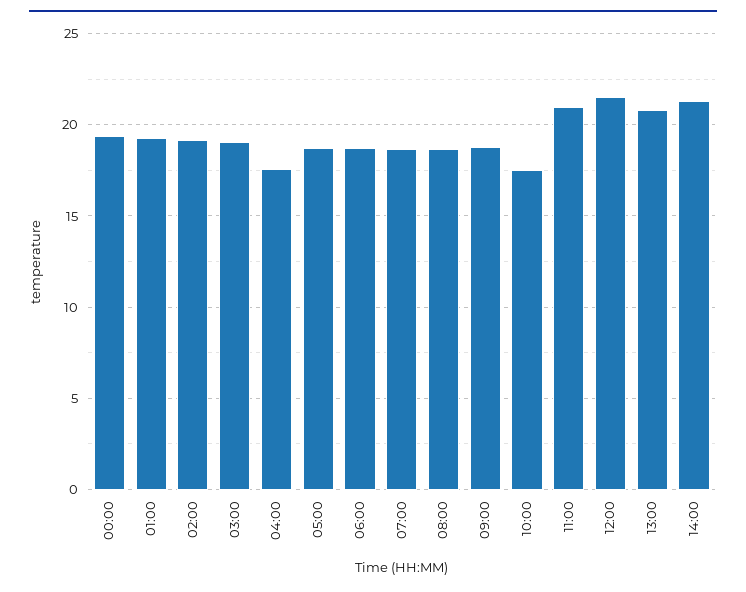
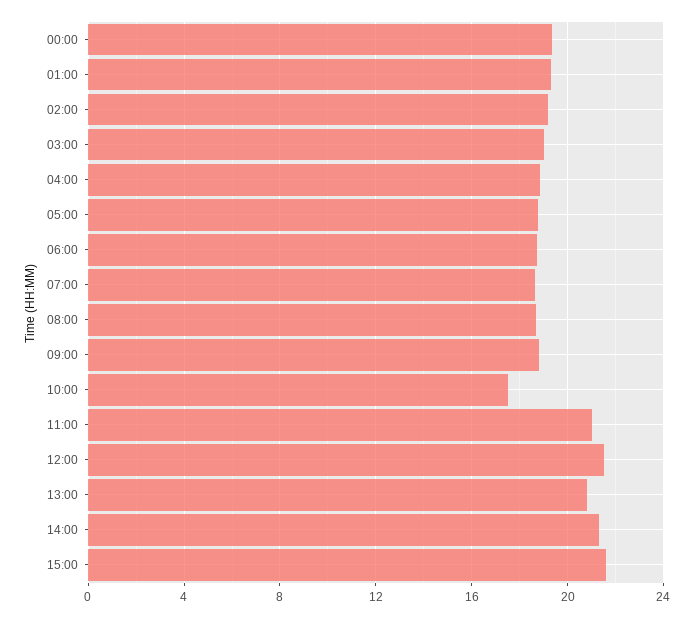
04:00: 17.5 -> 19
15:00: none -> 21.5

